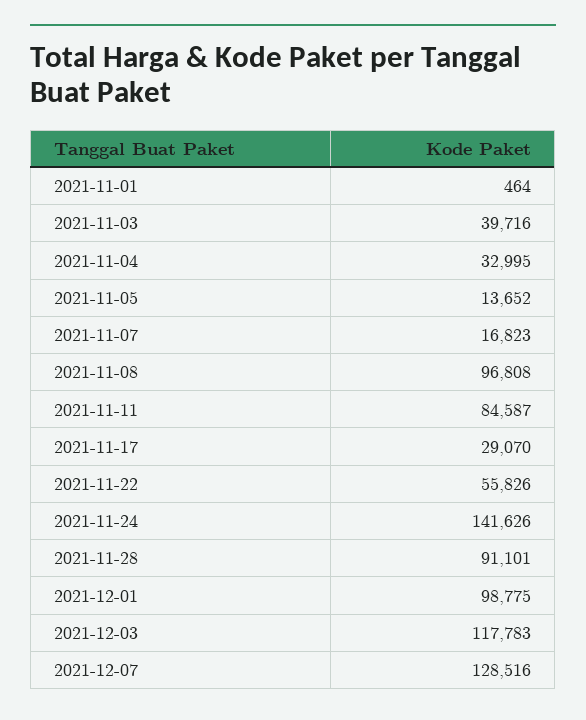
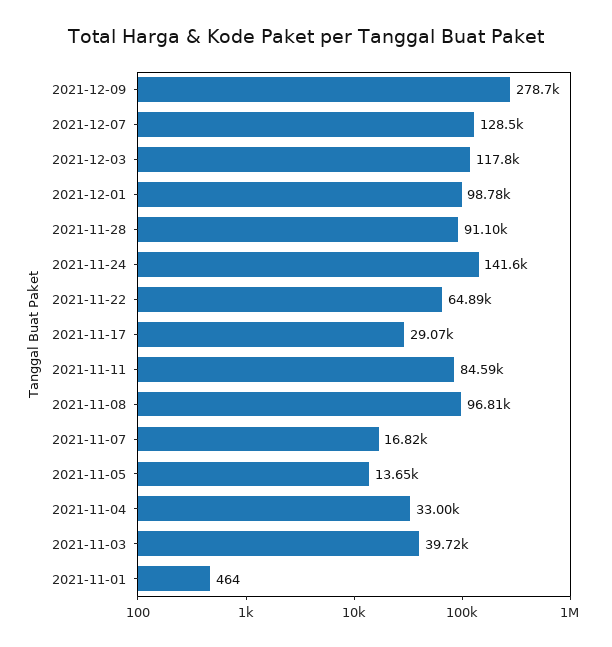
2021-11-22: 55826 -> 64890
2021-12-09: none -> 278700

